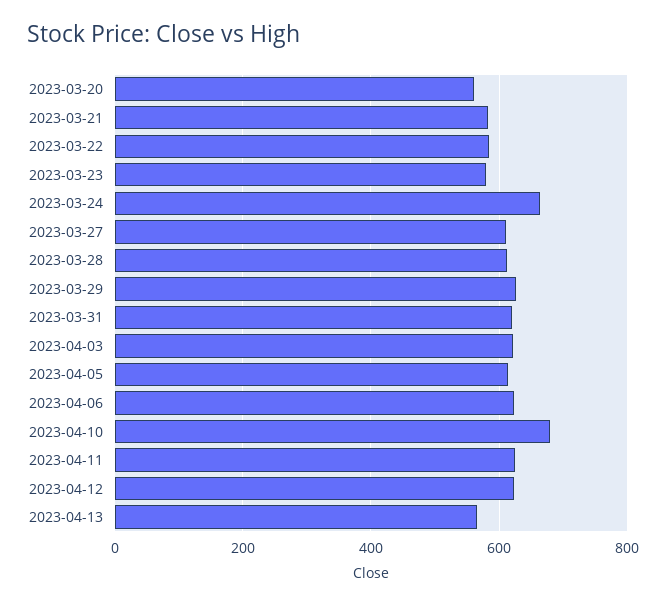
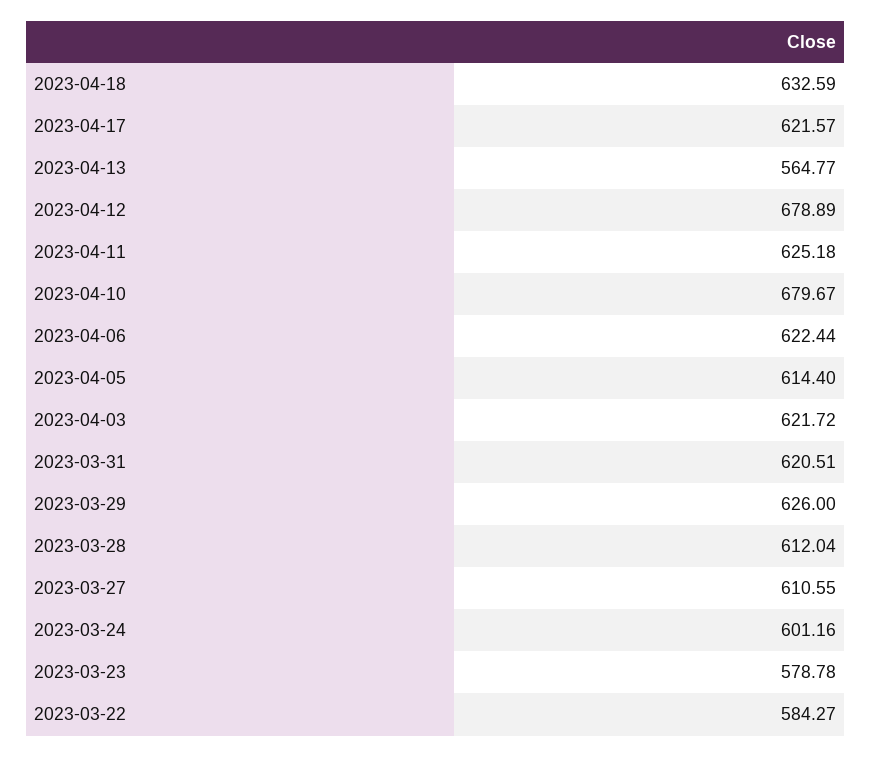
2023-03-20: 560 -> none
2023-03-21: 580 -> none
2023-03-24: 660 -> 601.16
2023-04-12: 620 -> 678.89
2023-04-18: none -> 632.59
2023-04-17: none -> 621.57

